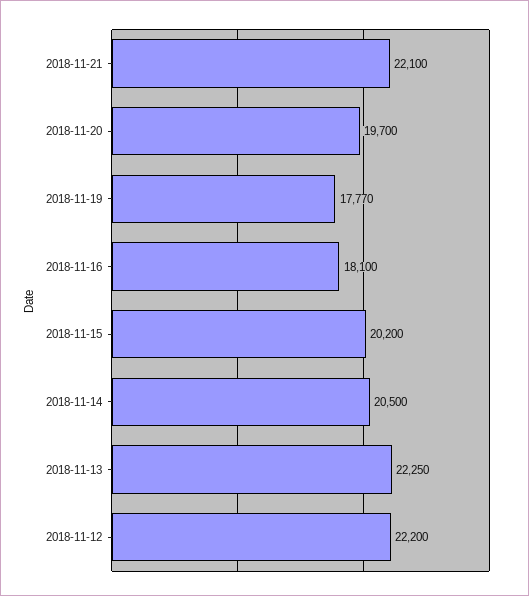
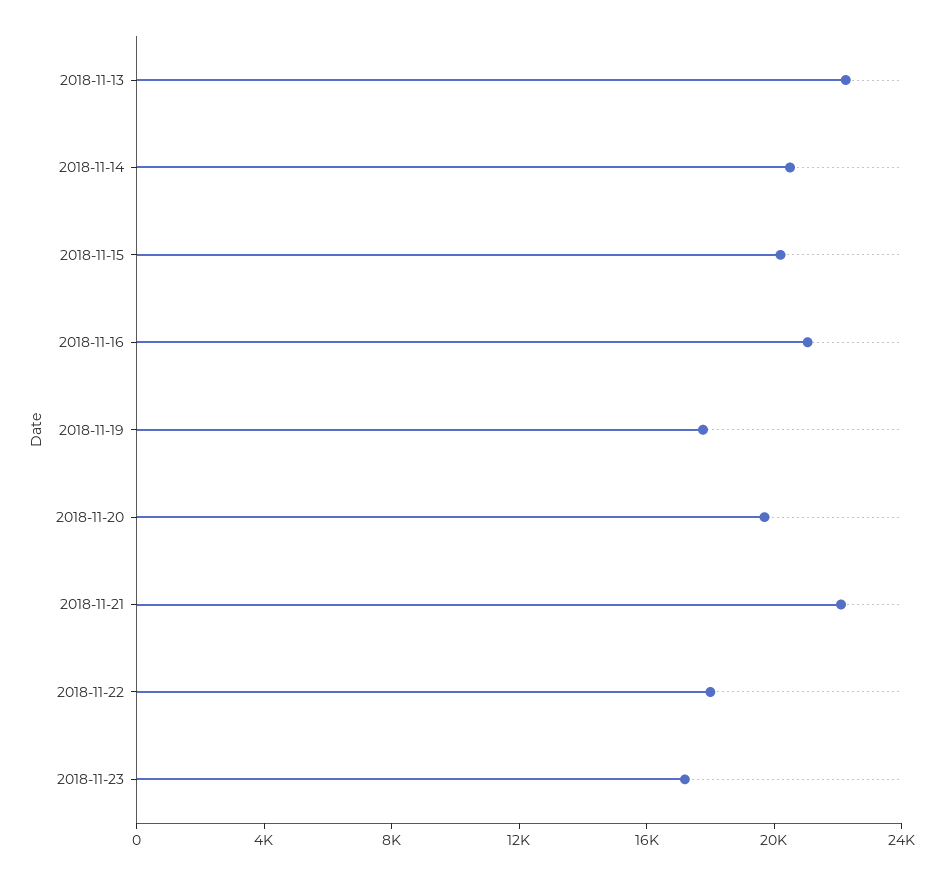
2018-11-16: 18100 -> 21000
2018-11-12: 22200 -> none
2018-11-22: none -> 18000
2018-11-23: none -> 17000

